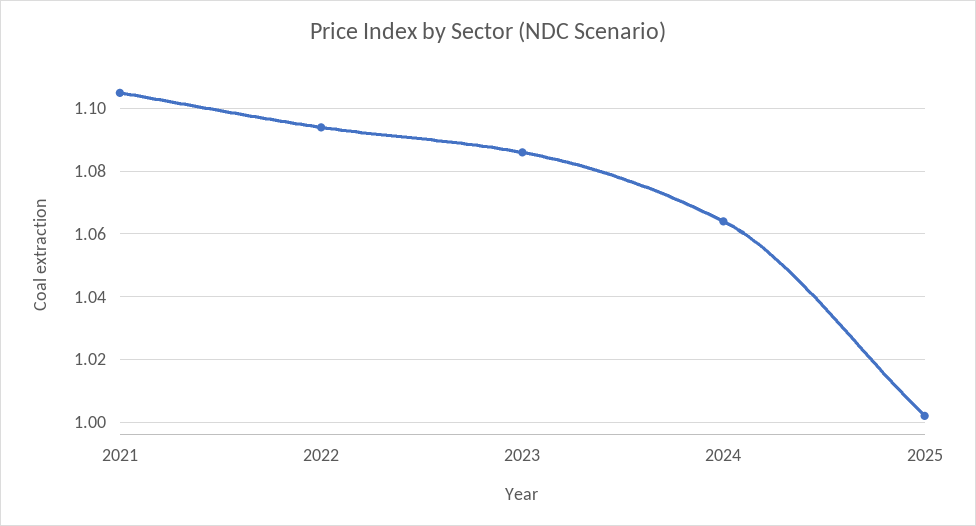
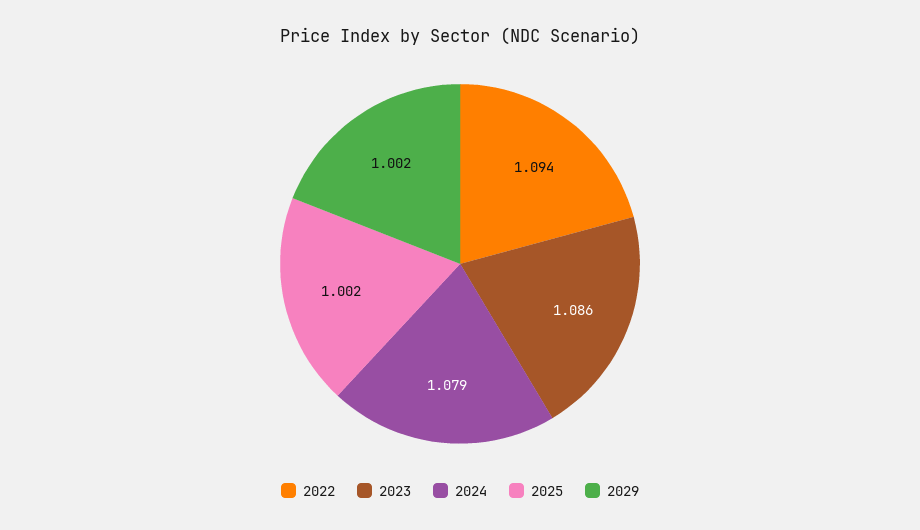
2021: 1.105 -> none
2024: 1.065 -> 1.079
2029: none -> 1.002

